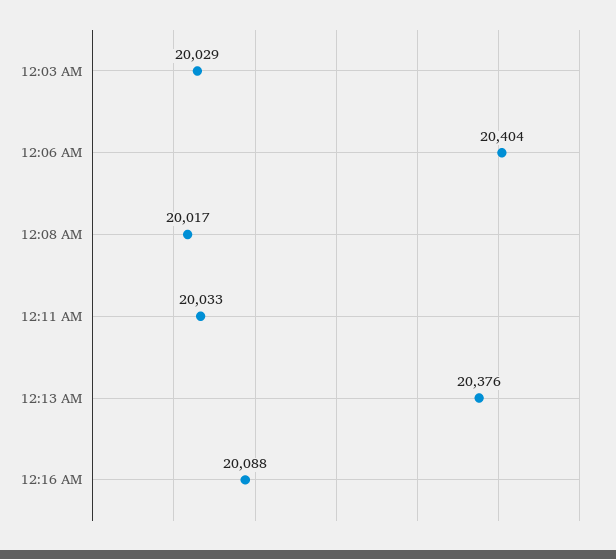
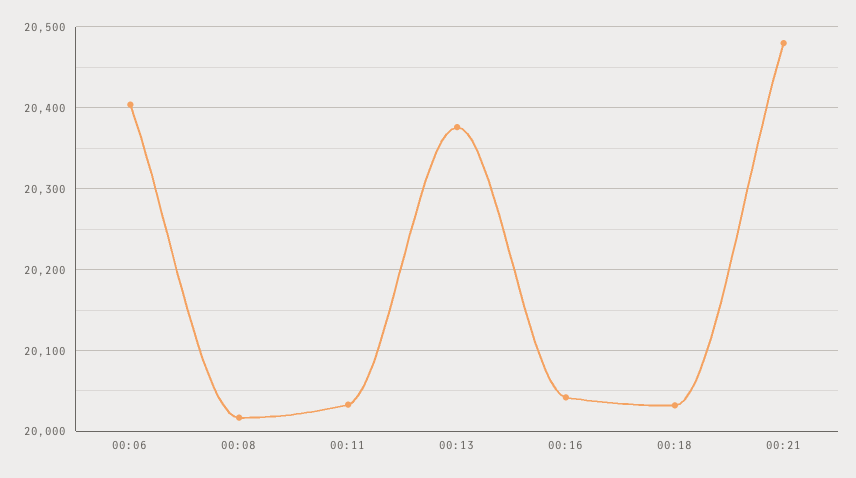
12:03 AM: 20029 -> none
12:16 AM: 20088 -> 20040
00:18: none -> 20030
00:21: none -> 20480

